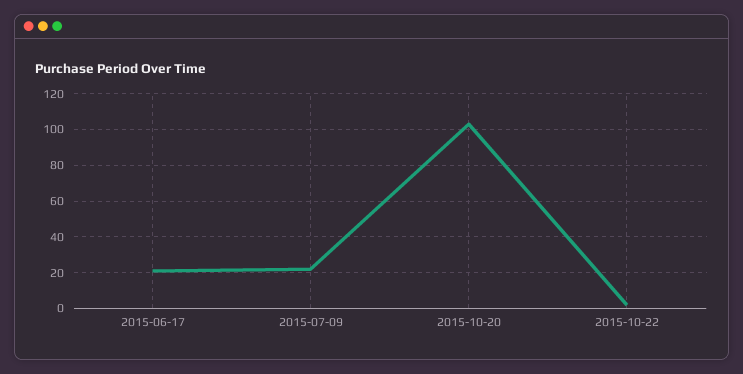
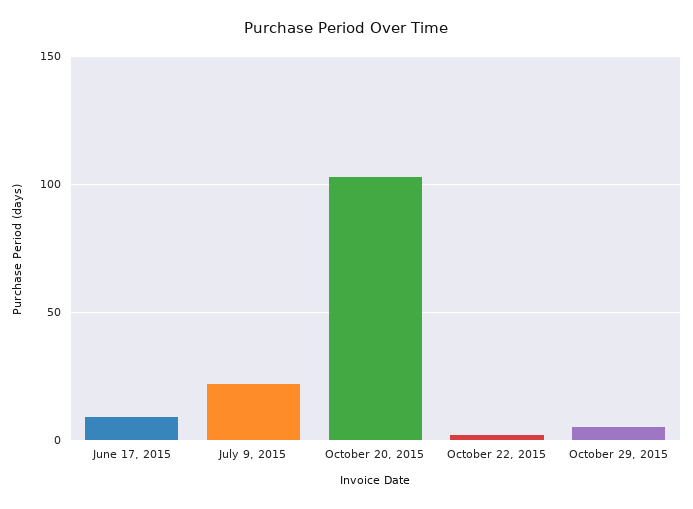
2015-06-17: 20 -> 10
October 29, 2015: none -> 5

